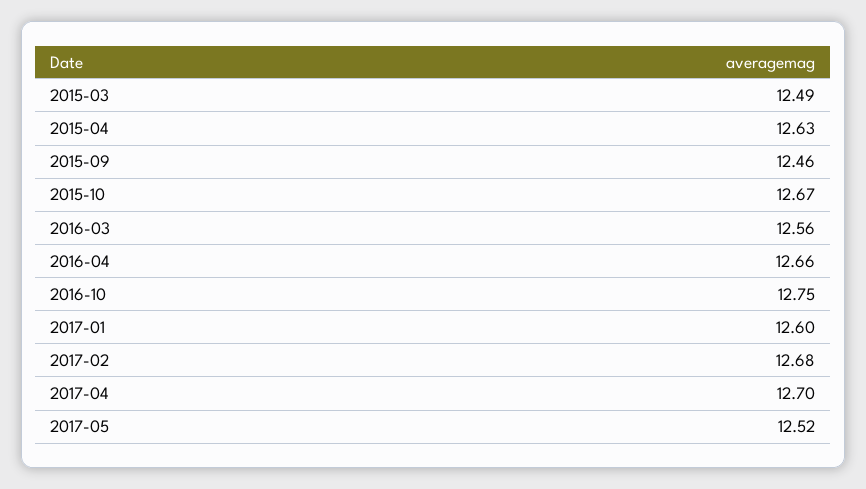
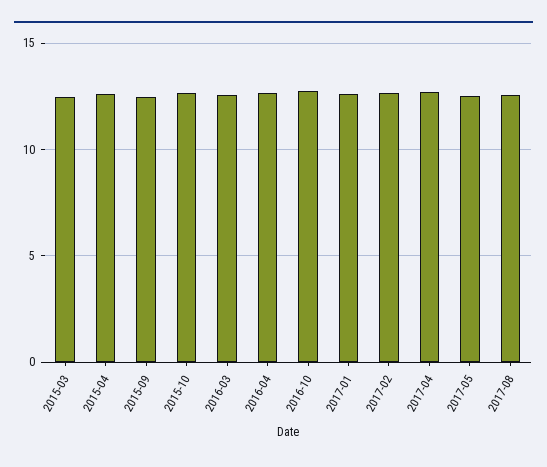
2017-08: none -> 12.5

